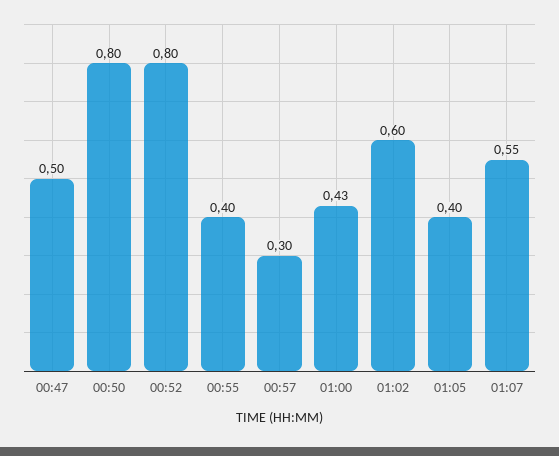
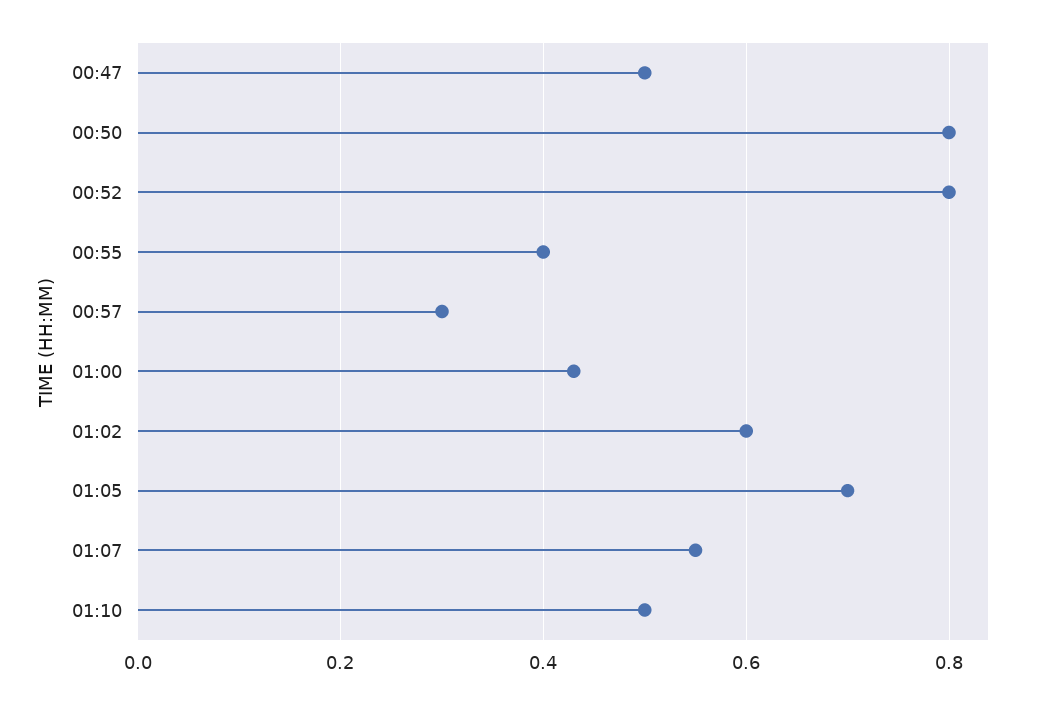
01:05: 0.4 -> 0.7
01:10: none -> 0.5

